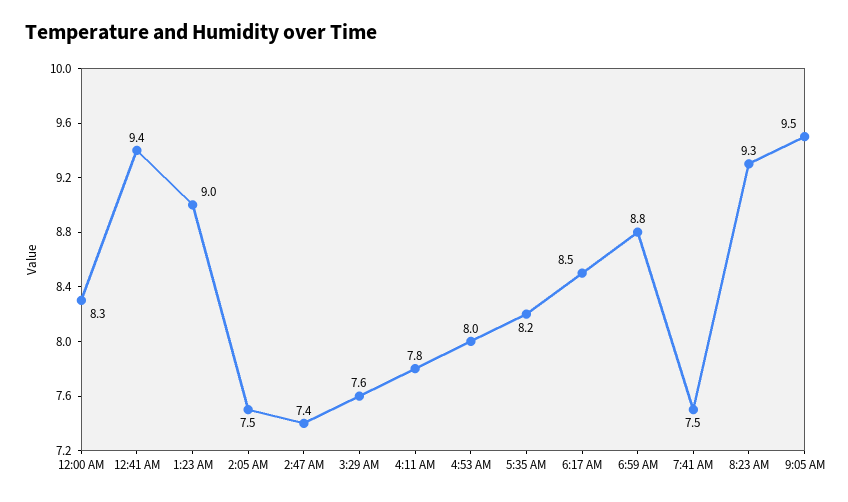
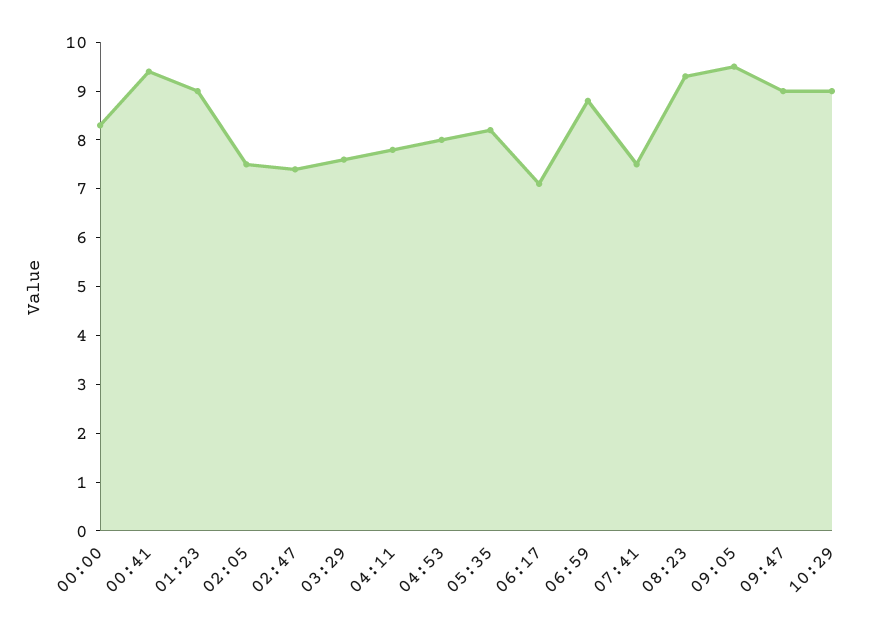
6:17 AM: 8.5 -> 7
09:47: none -> 9
10:29: none -> 9

